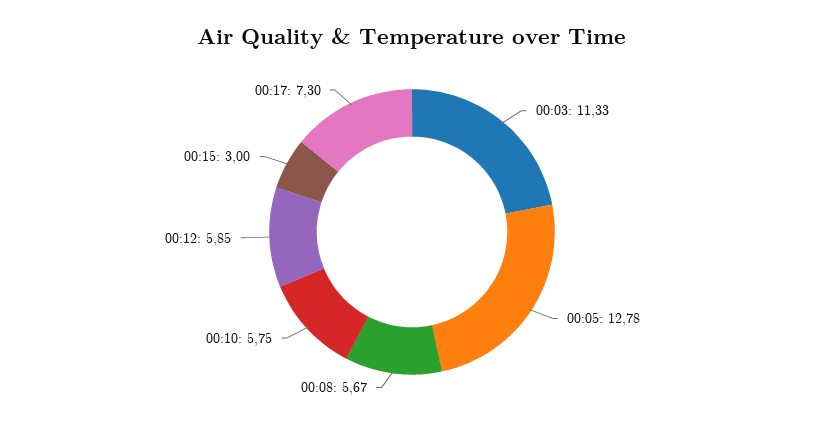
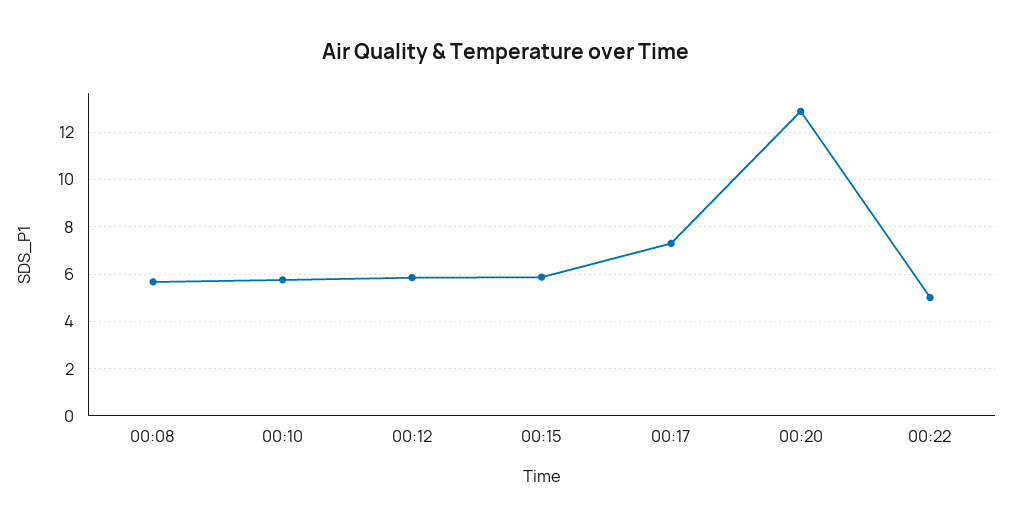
00:03: 11.33 -> none
00:05: 12.78 -> none
00:15: 3 -> 6
00:20: none -> 13
00:22: none -> 5

